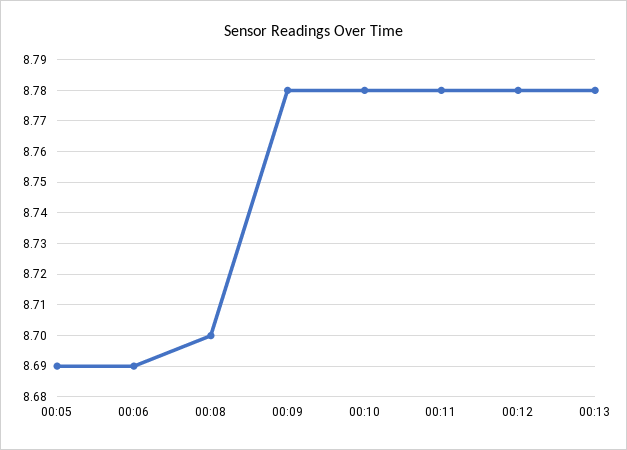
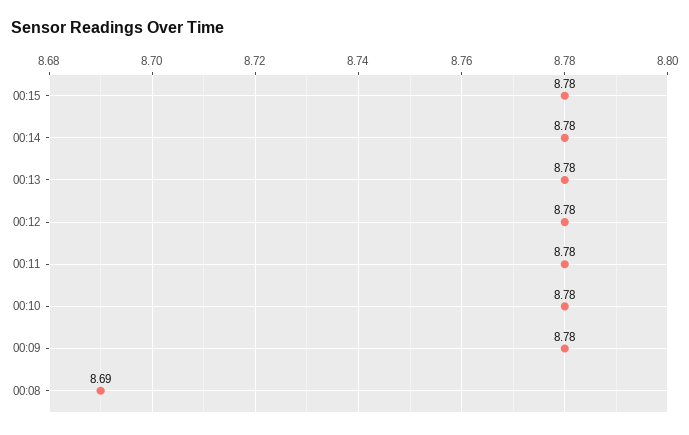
00:05: 8.69 -> none
00:06: 8.69 -> none
00:08: 8.7 -> 8.69
00:15: none -> 8.78
00:14: none -> 8.78

